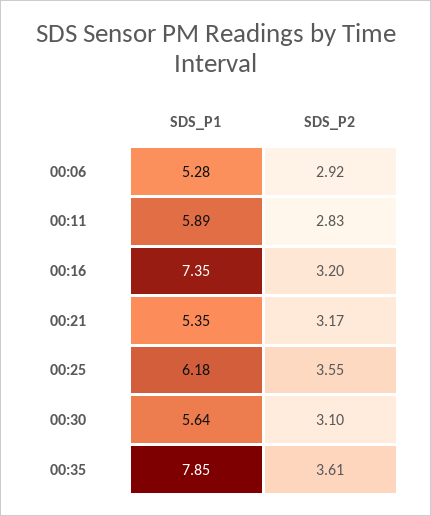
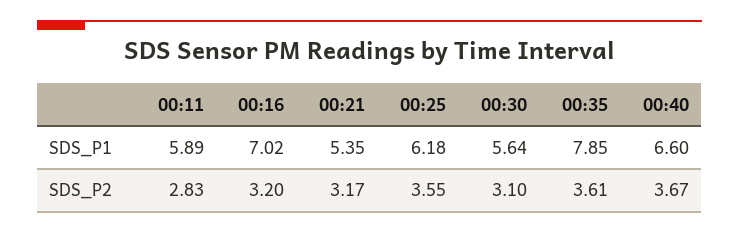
SDS_P1, 00:06: 5.28 -> none
SDS_P2, 00:06: 2.92 -> none
SDS_P1, 00:16: 7.35 -> 7.02
SDS_P1, 00:40: none -> 6.6
SDS_P2, 00:40: none -> 3.67

